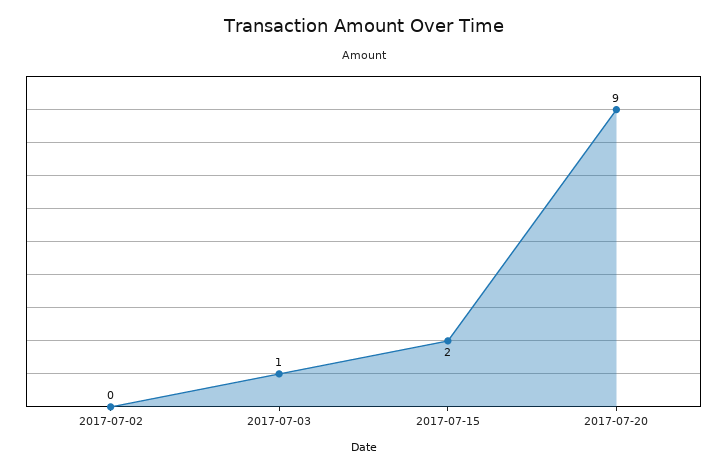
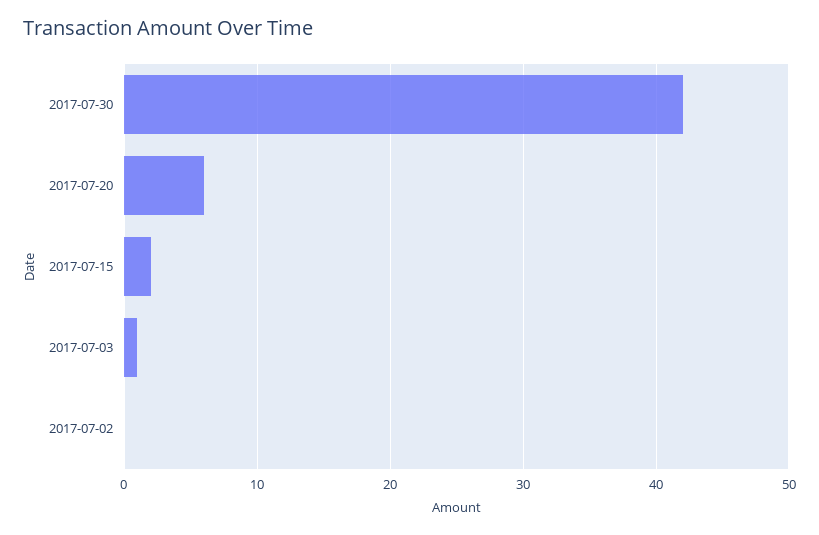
2017-07-20: 9 -> 6
2017-07-30: none -> 42

